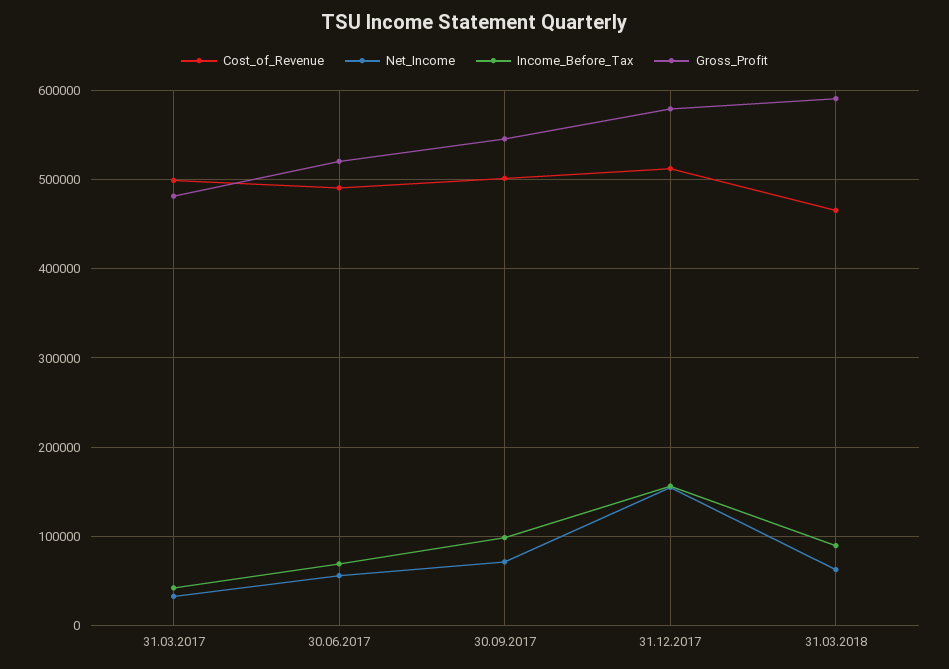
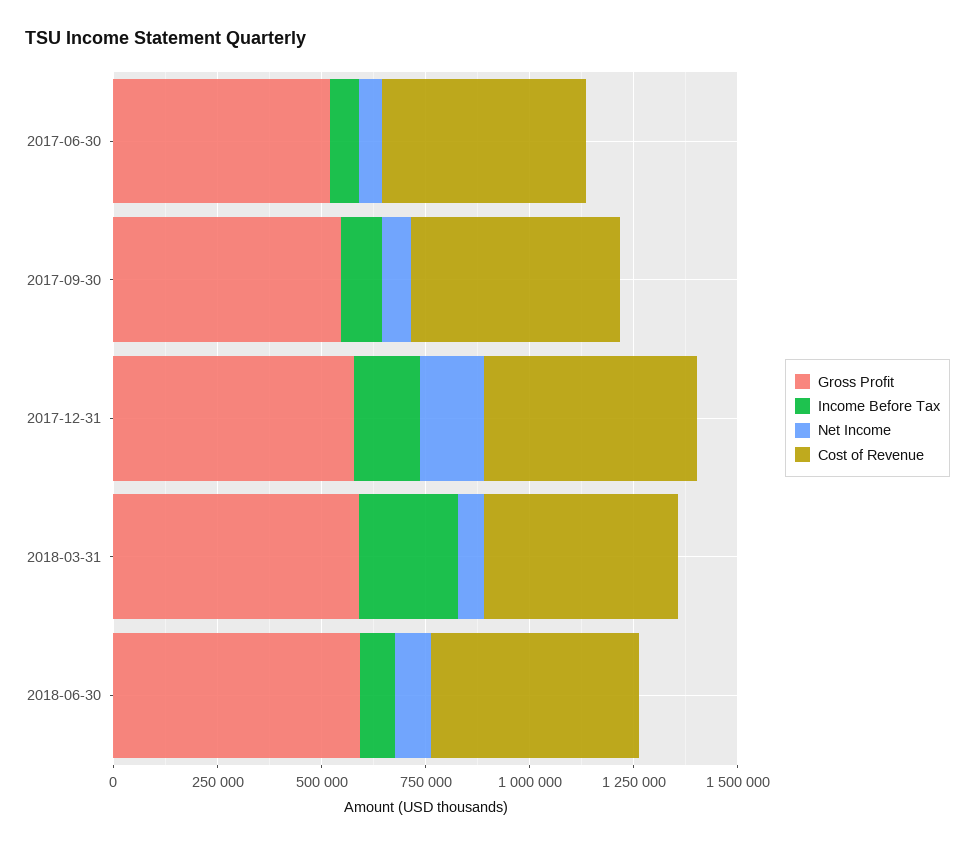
Cost_of_Revenue, 31.03.2017: 500000 -> none
Net_Income, 31.03.2017: 30000 -> none
Income_Before_Tax, 31.03.2017: 40000 -> none
Gross_Profit, 31.03.2017: 480000 -> none
Income_Before_Tax, 31.03.2018: 90000 -> 250000
Gross_Profit, 2018-06-30: none -> 600000
Income_Before_Tax, 2018-06-30: none -> 100000
Net_Income, 2018-06-30: none -> 100000
Cost_of_Revenue, 2018-06-30: none -> 500000

